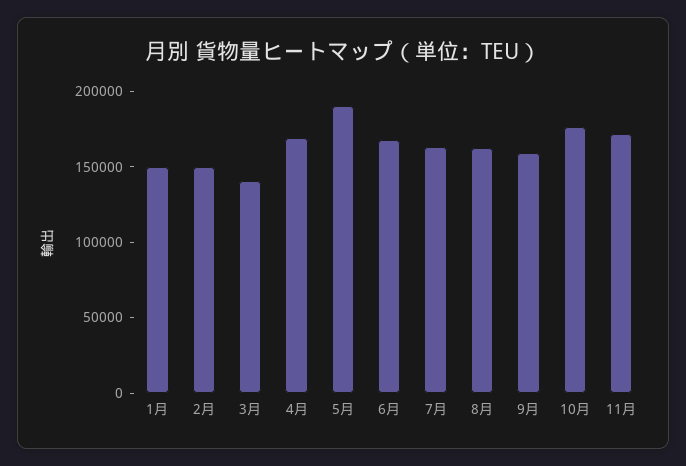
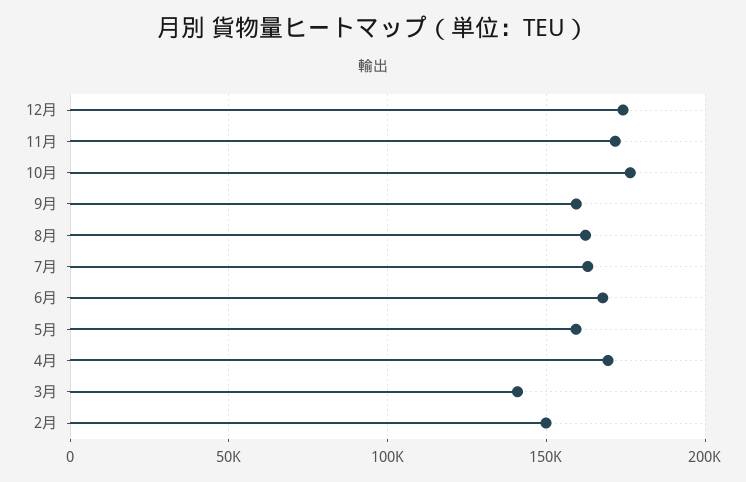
1月: 150000 -> none
5月: 190000 -> 160000
12月: none -> 175000

